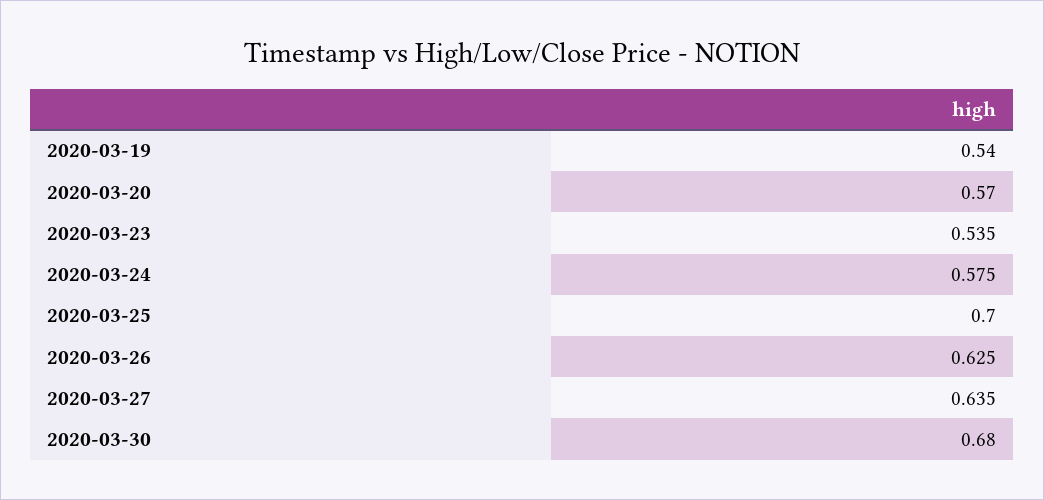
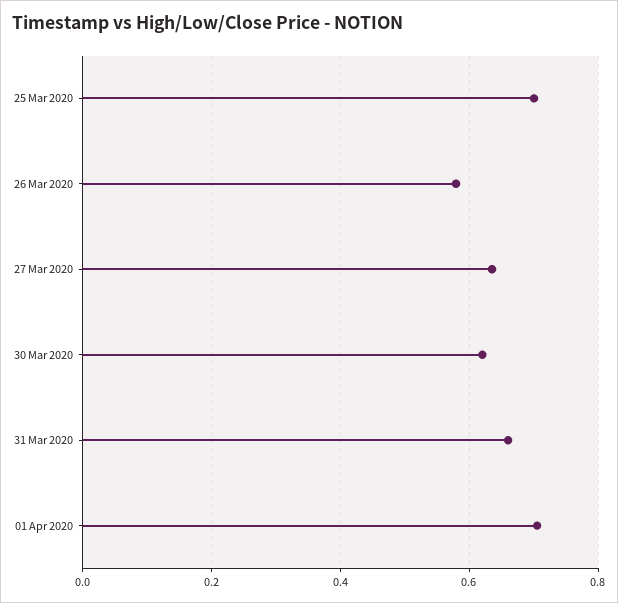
2020-03-19: 0.54 -> none
2020-03-20: 0.57 -> none
2020-03-23: 0.535 -> none
2020-03-24: 0.575 -> none
2020-03-26: 0.625 -> 0.58
2020-03-30: 0.68 -> 0.62
31 Mar 2020: none -> 0.66
01 Apr 2020: none -> 0.7

